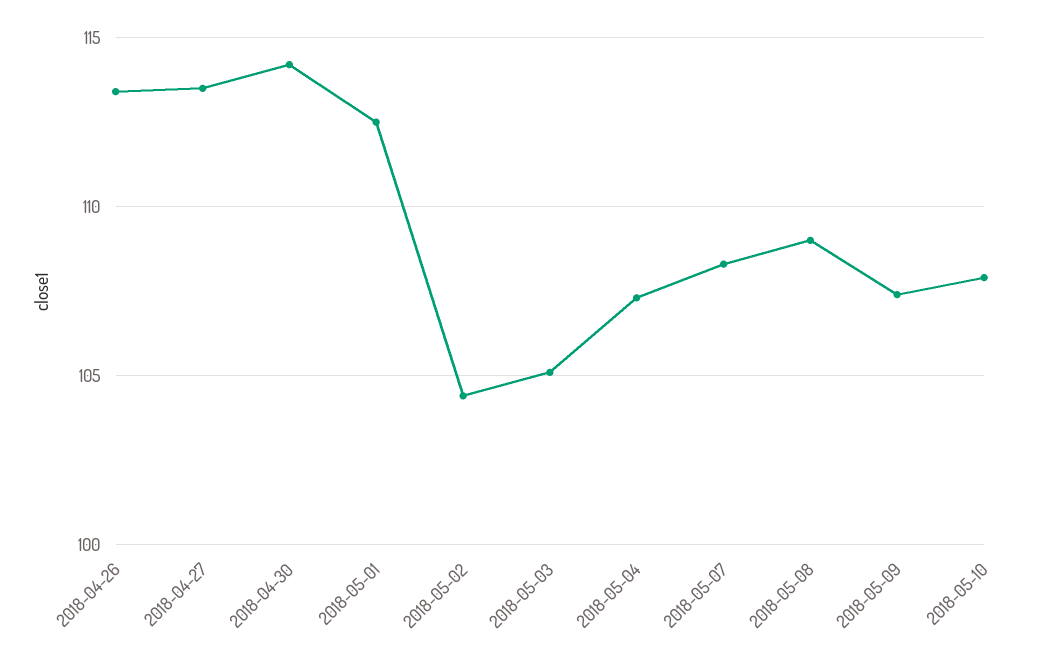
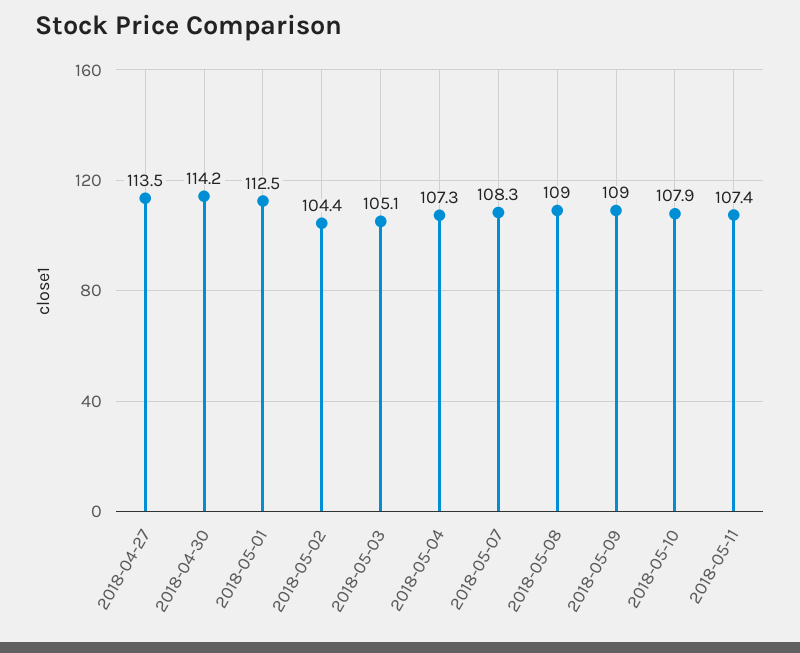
2018-04-26: 113.5 -> none
2018-05-09: 107.5 -> 109
2018-05-11: none -> 107.4

